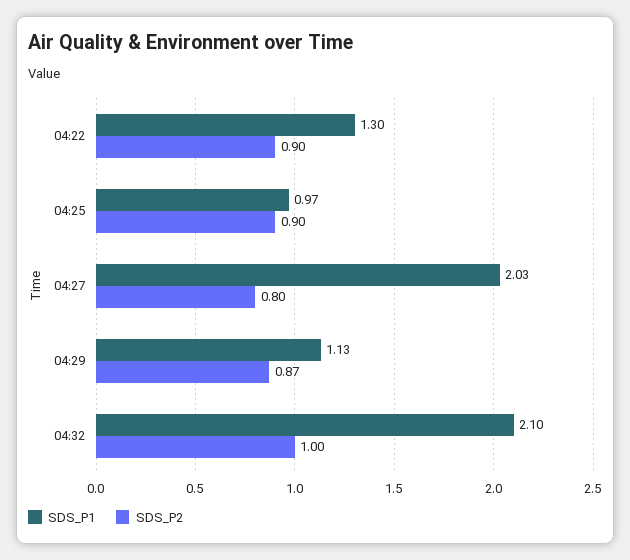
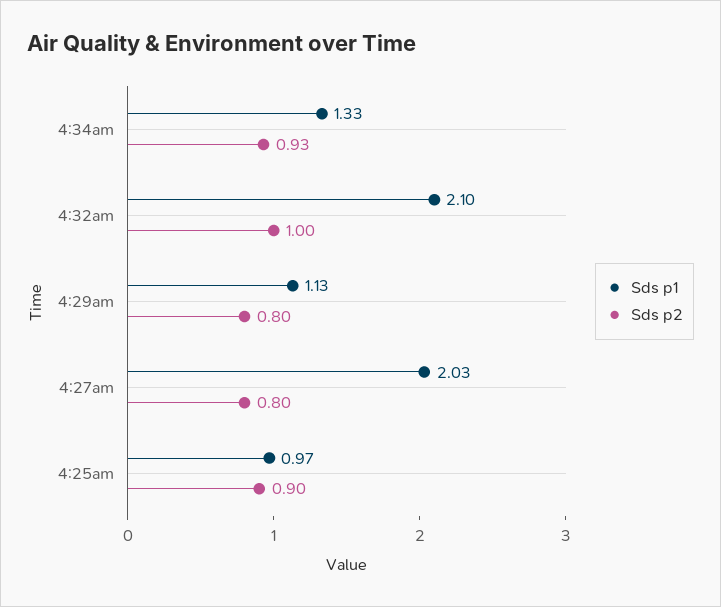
SDS_P1, 04:22: 1.3 -> none
SDS_P2, 04:22: 0.9 -> none
SDS_P2, 04:29: 0.87 -> 0.8
SDS_P1, 4:34am: none -> 1.33
SDS_P2, 4:34am: none -> 0.93

